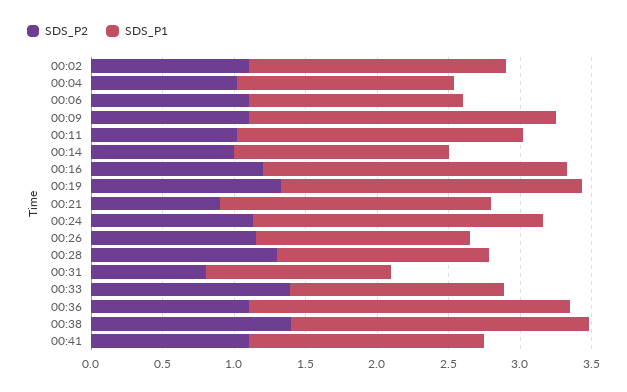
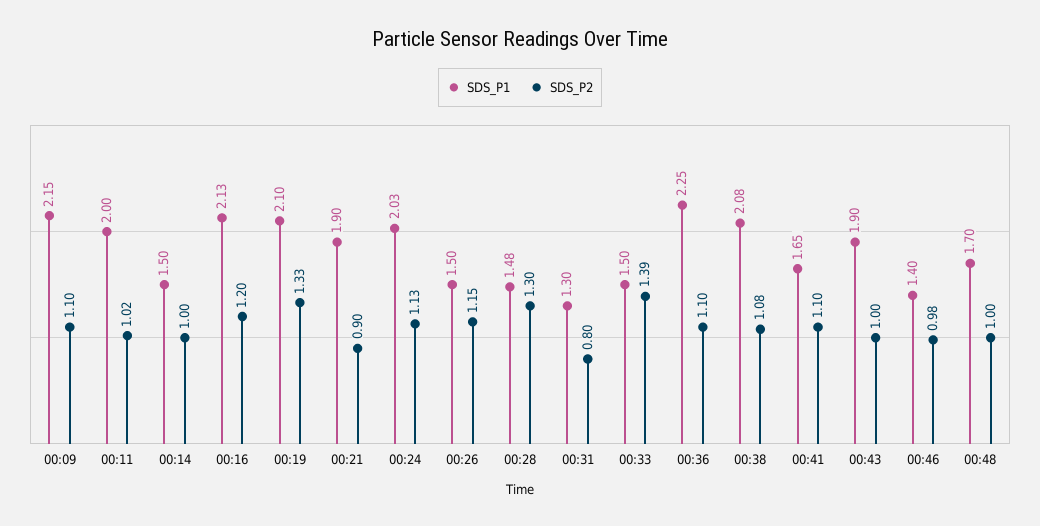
SDS_P2, 00:02: 1.1 -> none
SDS_P1, 00:02: 1.8 -> none
SDS_P2, 00:04: 1 -> none
SDS_P1, 00:04: 1.5 -> none
SDS_P2, 00:06: 1.1 -> none
SDS_P1, 00:06: 1.5 -> none
SDS_P2, 00:38: 1.4 -> 1.08
SDS_P1, 00:43: none -> 1.9
SDS_P2, 00:43: none -> 1
SDS_P1, 00:46: none -> 1.4
SDS_P2, 00:46: none -> 0.98
SDS_P1, 00:48: none -> 1.7
SDS_P2, 00:48: none -> 1

